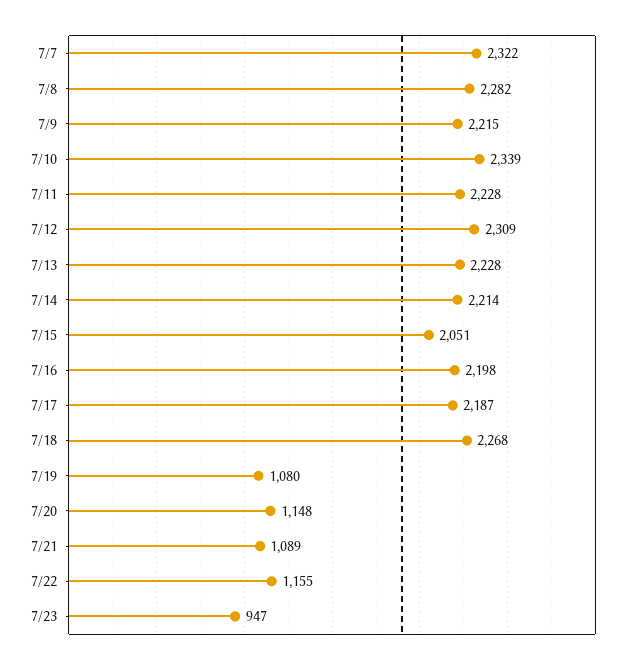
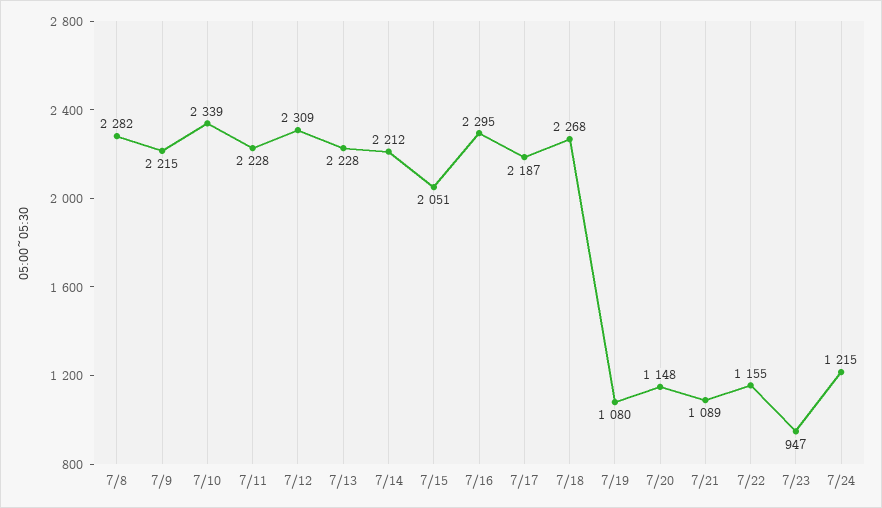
7/7: 2322 -> none
7/14: 2214 -> 2212
7/16: 2198 -> 2295
7/24: none -> 1215

